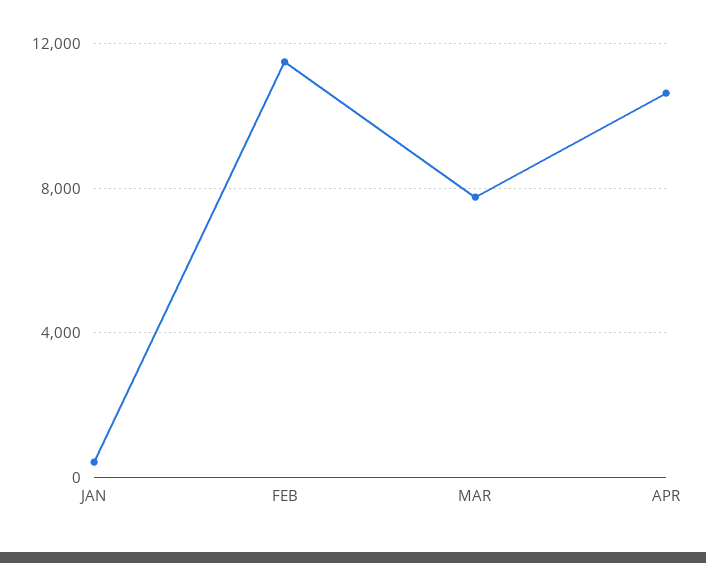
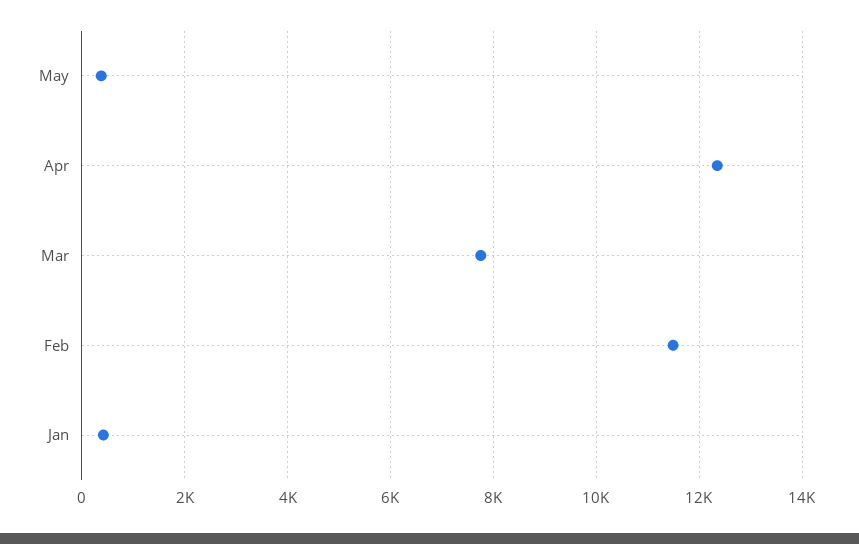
APR: 10500 -> 12400
May: none -> 400

